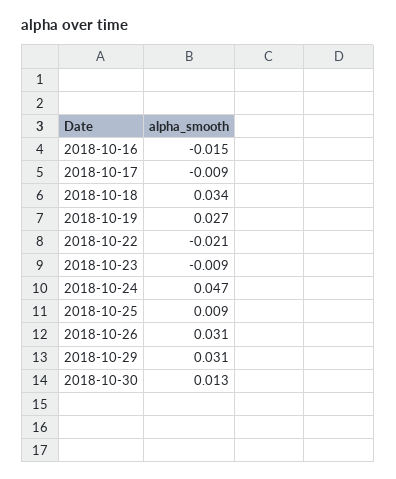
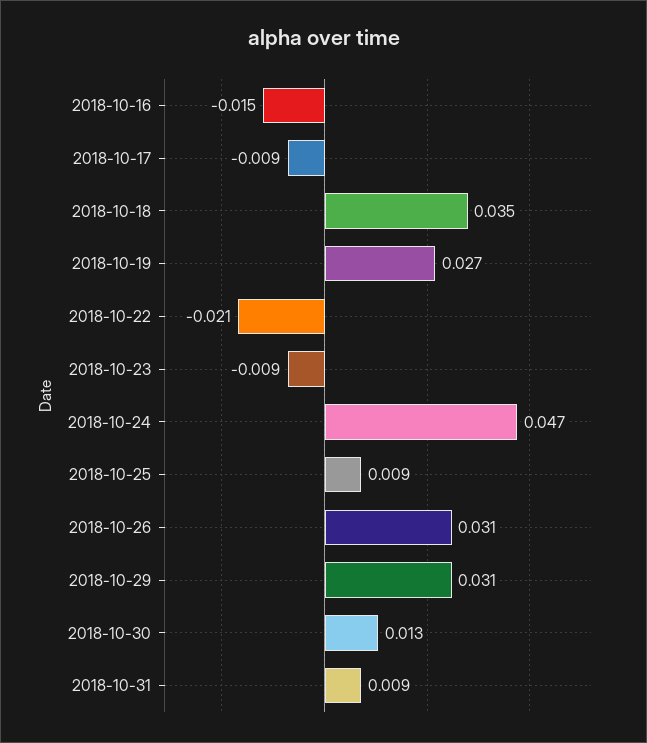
2018-10-18: 0.034 -> 0.035
2018-10-31: none -> 0.009

